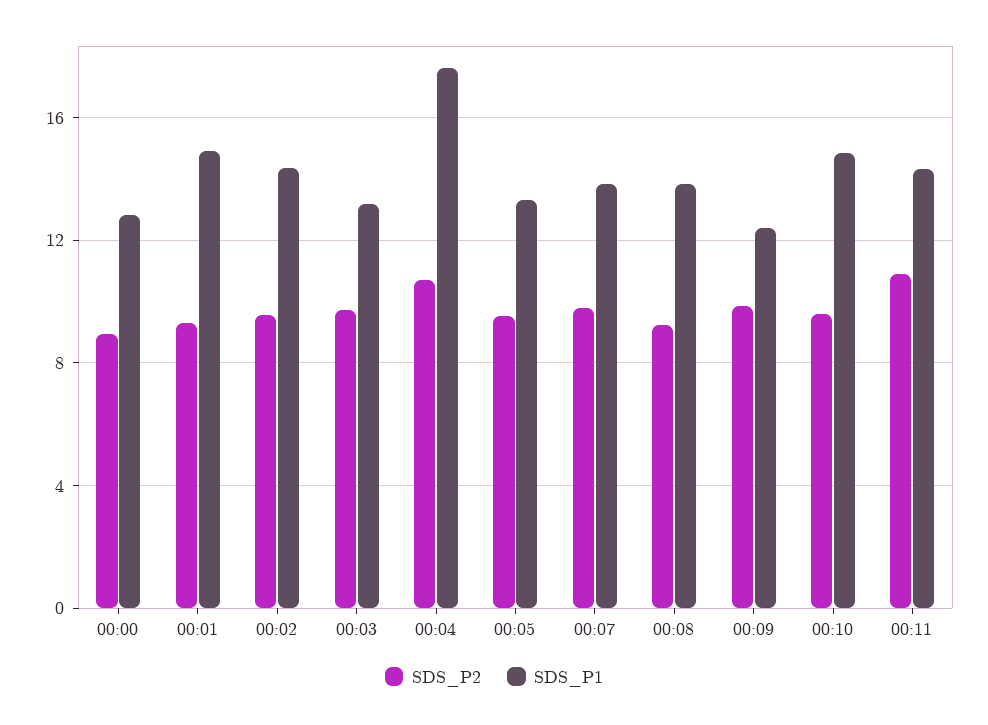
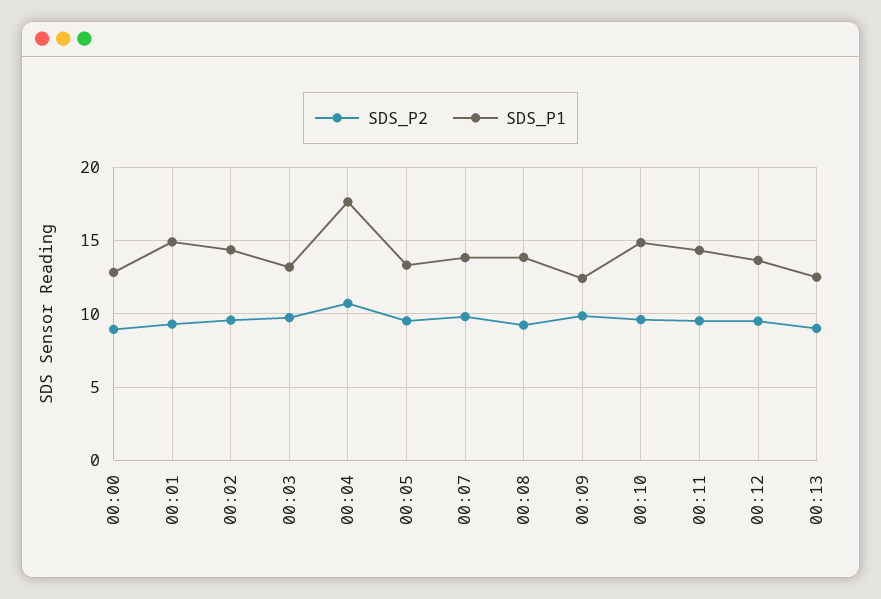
SDS_P2, 00:11: 11 -> 9.5
SDS_P2, 00:12: none -> 9.5
SDS_P1, 00:12: none -> 13.5
SDS_P2, 00:13: none -> 9
SDS_P1, 00:13: none -> 12.5

